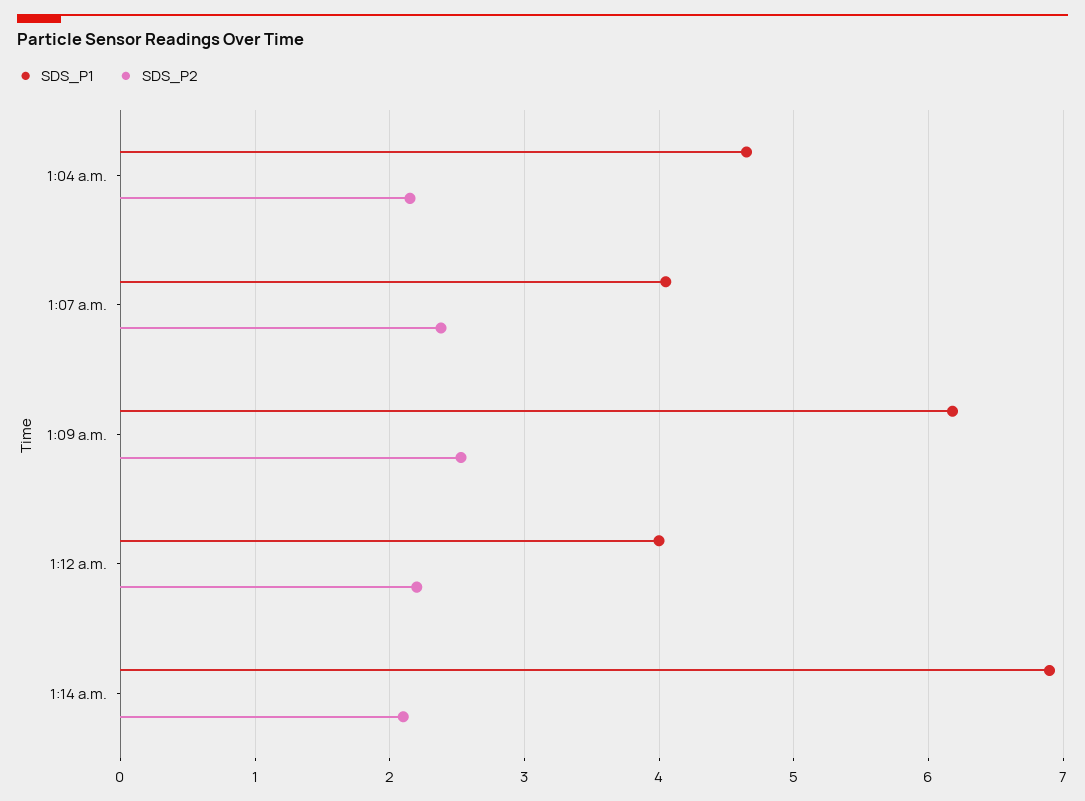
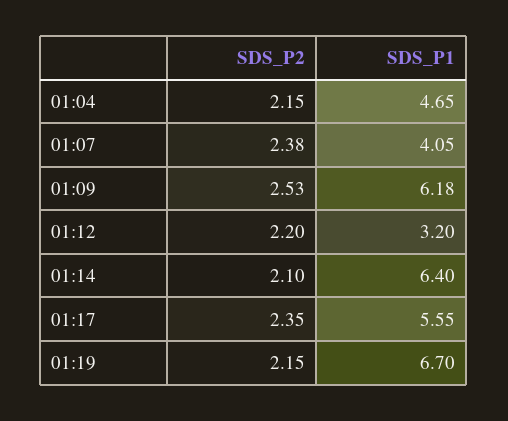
SDS_P1, 1:12 a.m.: 4 -> 3.2
SDS_P1, 1:14 a.m.: 6.9 -> 6.4
SDS_P2, 01:17: none -> 2.35
SDS_P1, 01:17: none -> 5.55
SDS_P2, 01:19: none -> 2.15
SDS_P1, 01:19: none -> 6.7

